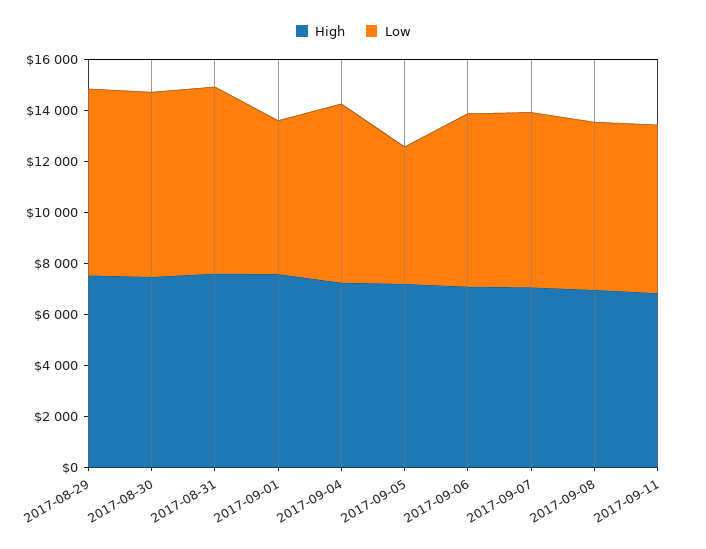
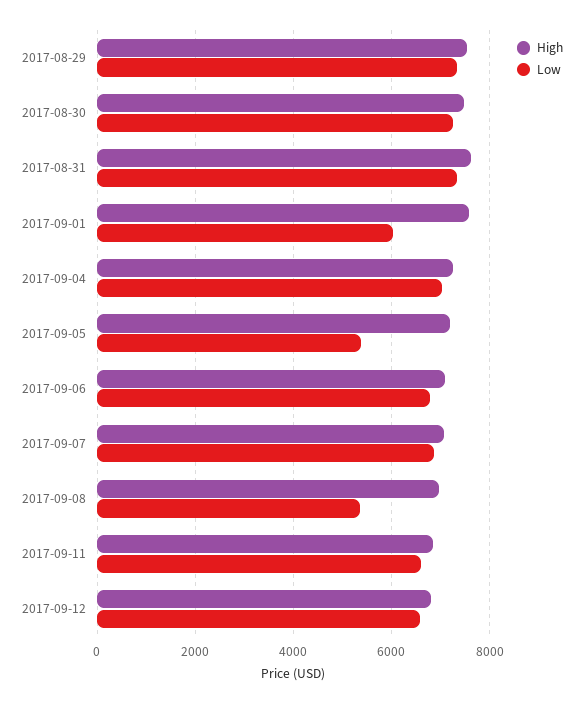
Low, 2017-09-08: 6500 -> 5400
High, 2017-09-12: none -> 6800
Low, 2017-09-12: none -> 6600

